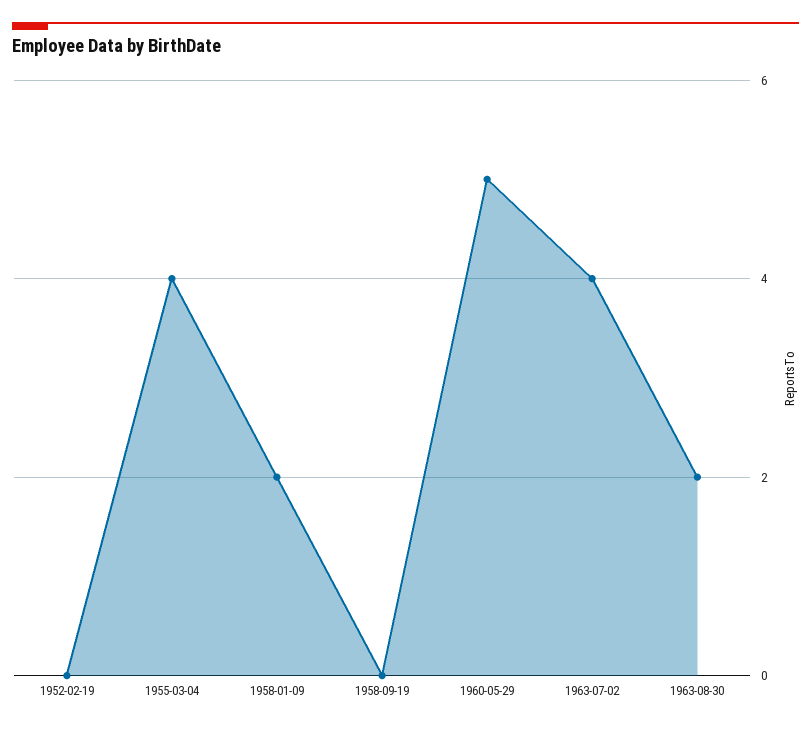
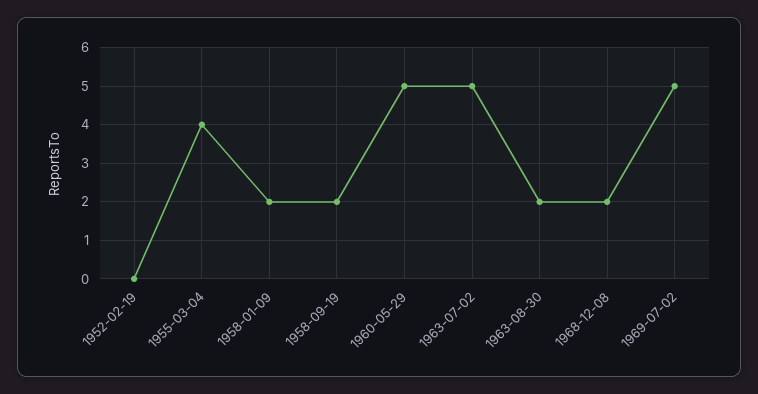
1958-09-19: 0 -> 2
1963-07-02: 4 -> 5
1968-12-08: none -> 2
1969-07-02: none -> 5

